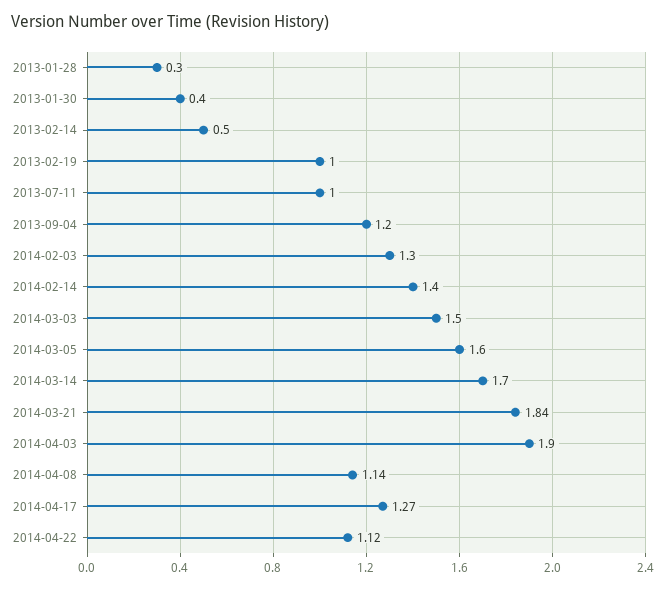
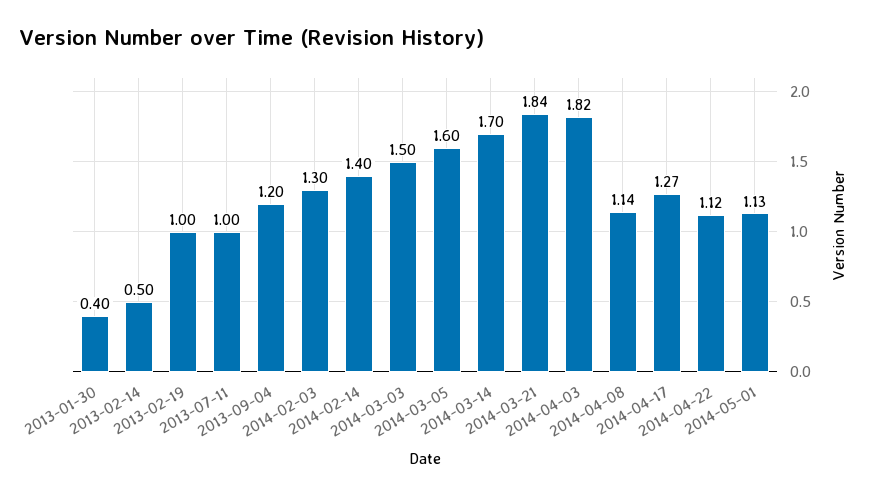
2013-01-28: 0.3 -> none
2014-04-03: 1.9 -> 1.82
2014-05-01: none -> 1.13

